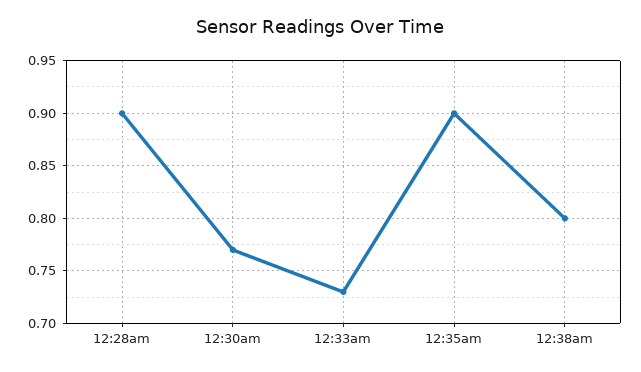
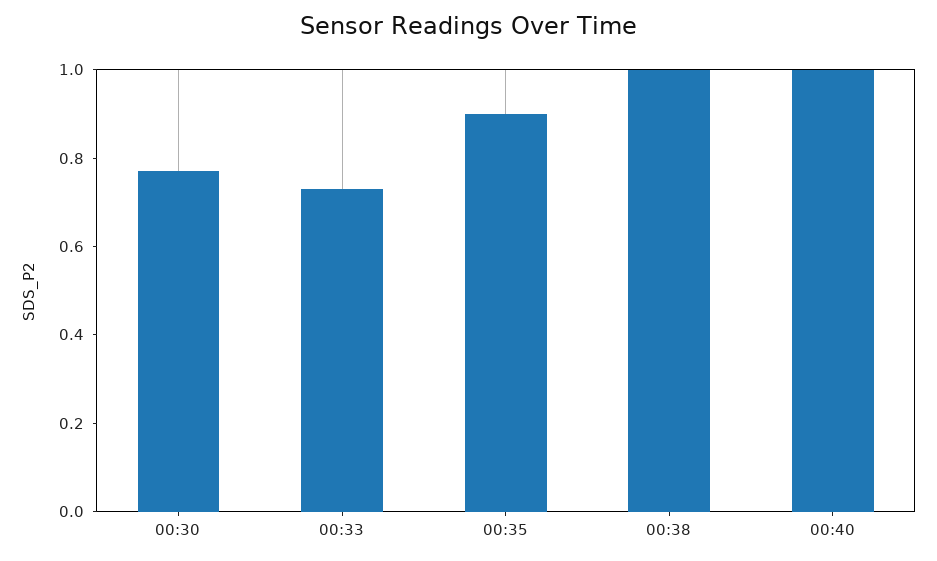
12:28am: 0.9 -> none
12:38am: 0.8 -> 1
00:40: none -> 1

